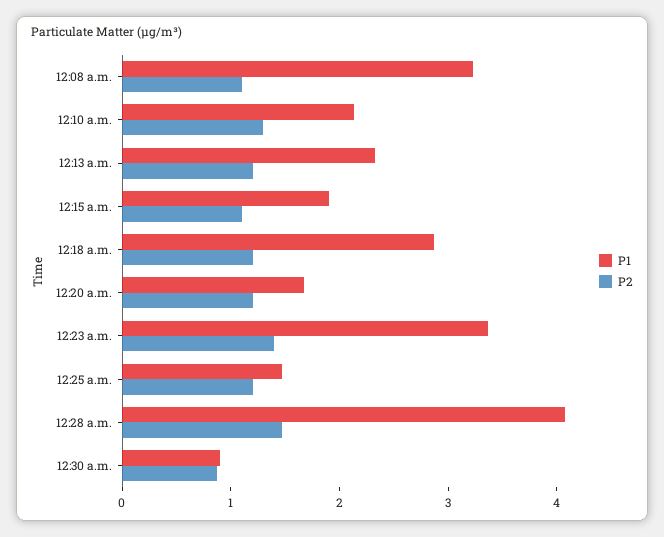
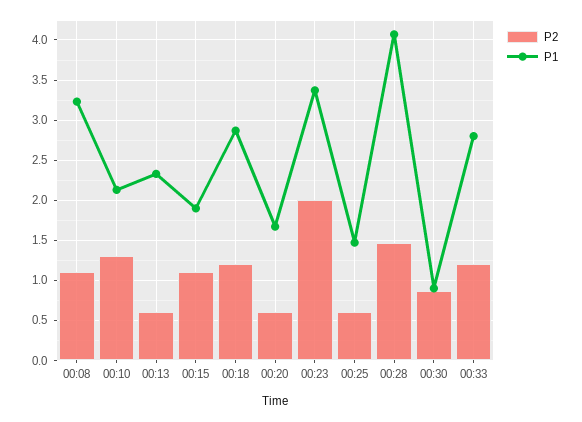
P2, 12:13 a.m.: 1.2 -> 0.6
P2, 12:20 a.m.: 1.2 -> 0.6
P2, 12:23 a.m.: 1.4 -> 2
P2, 12:25 a.m.: 1.2 -> 0.6
P2, 00:33: none -> 1.2
P1, 00:33: none -> 2.8

